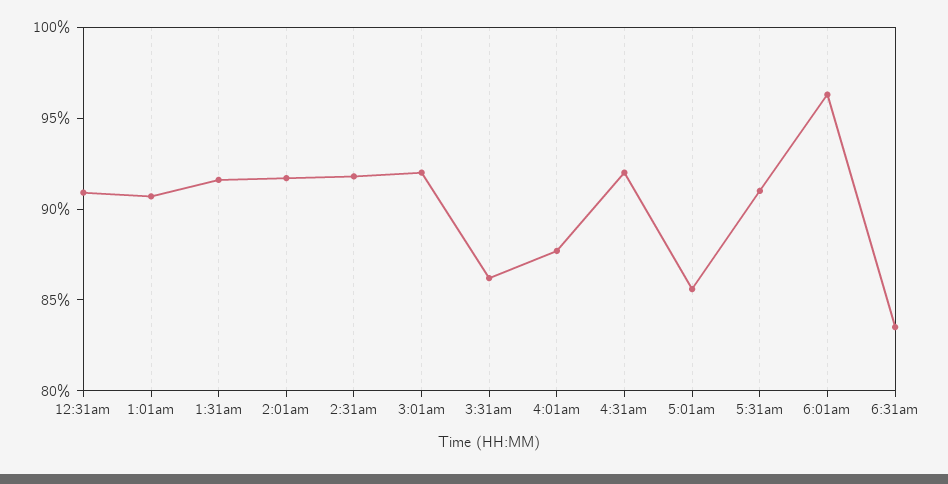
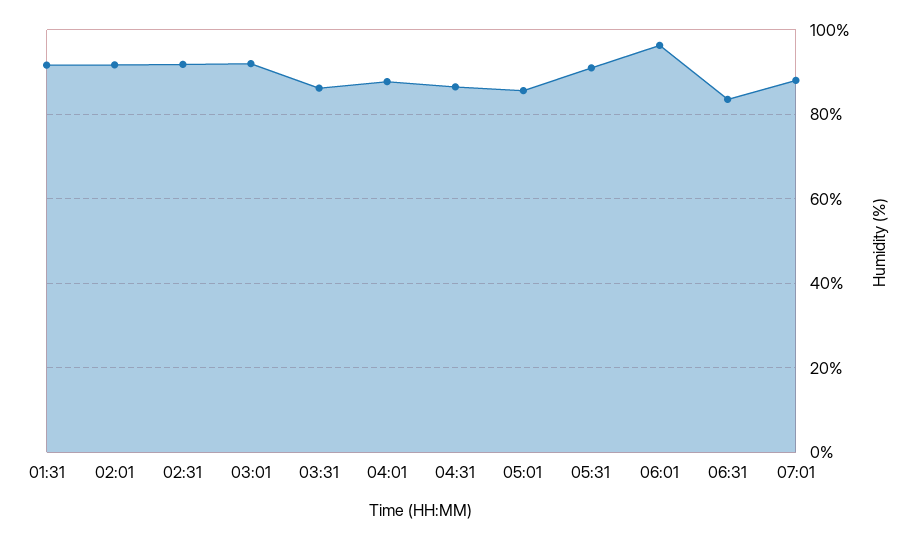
12:31am: 91 -> none
1:01am: 91 -> none
4:31am: 92 -> 86
07:01: none -> 88

